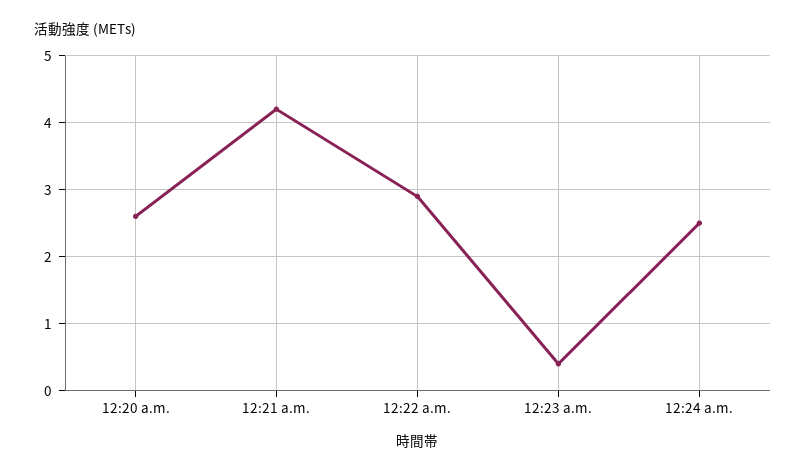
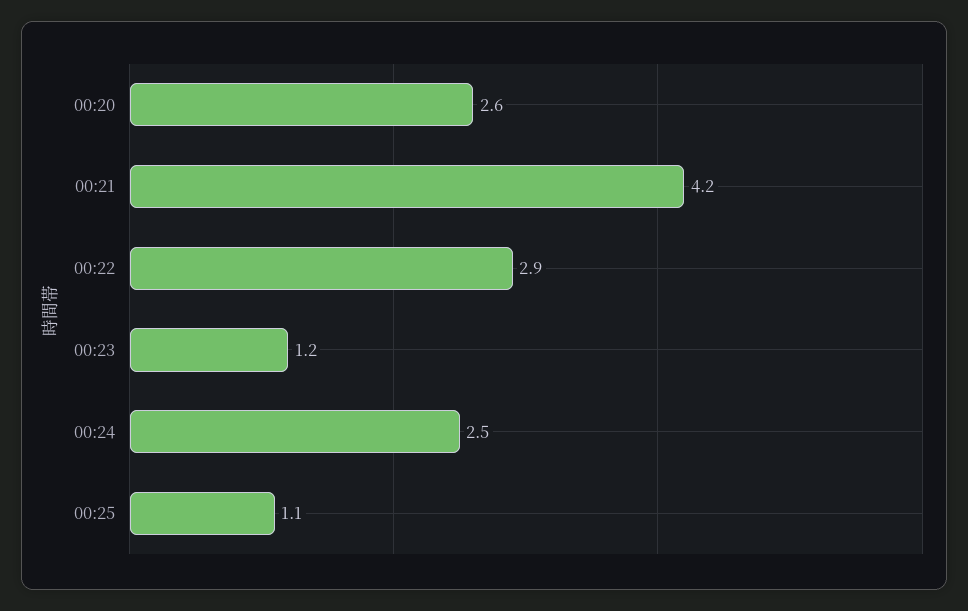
12:23 a.m.: 0.4 -> 1.2
00:25: none -> 1.1

